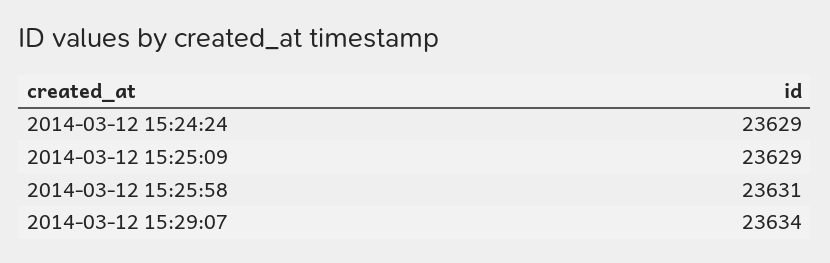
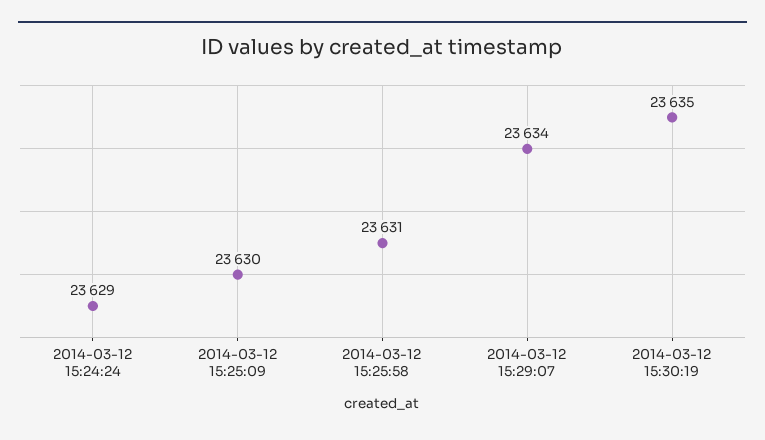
2014-03-12 15:25:09: 23629 -> 23630
2014-03-12 15:30:19: none -> 23635

